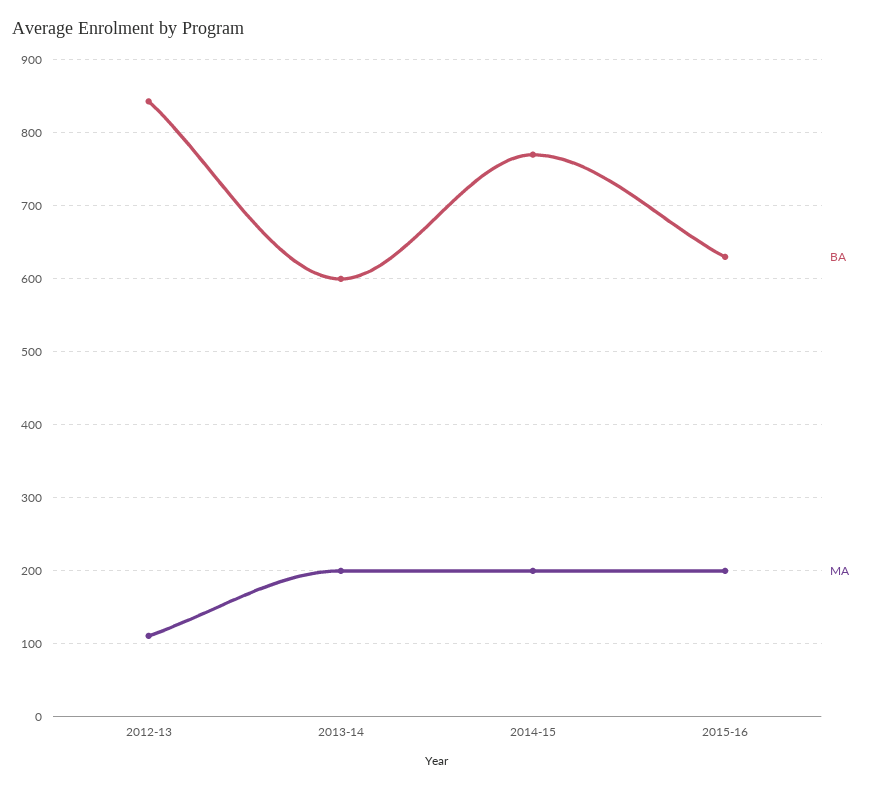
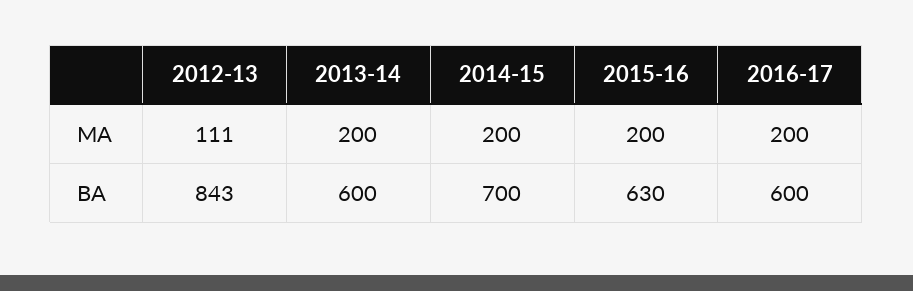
BA, 2014-15: 770 -> 700
MA, 2016-17: none -> 200
BA, 2016-17: none -> 600

